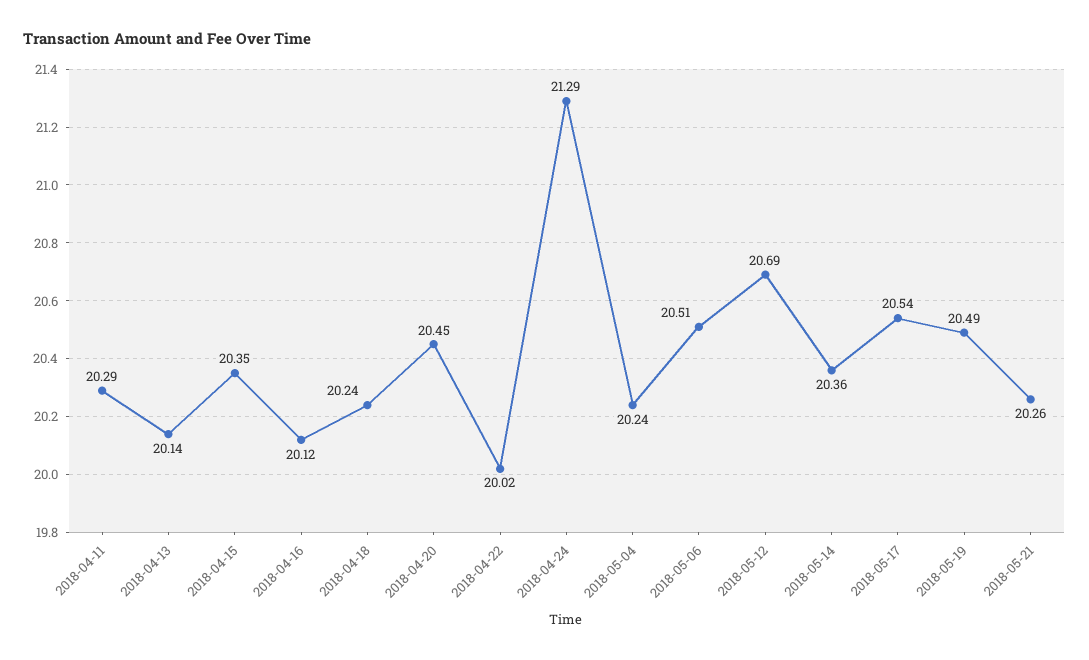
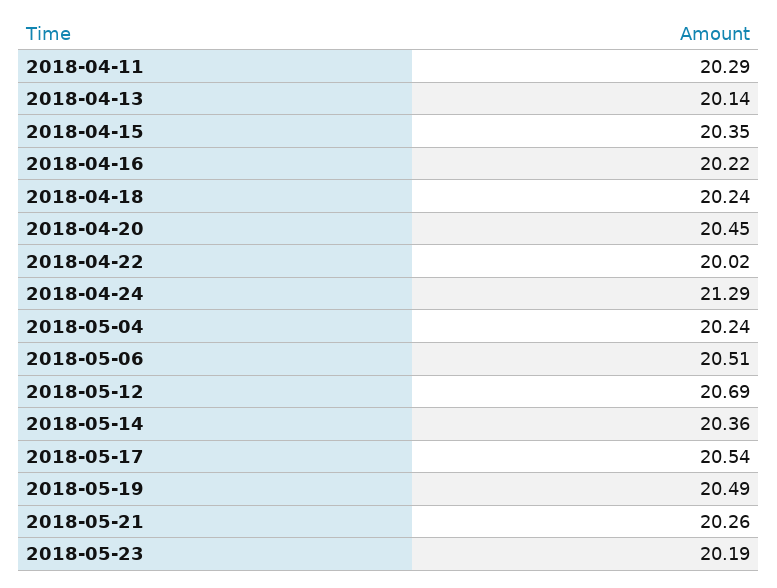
2018-04-16: 20.12 -> 20.22
2018-05-23: none -> 20.19

